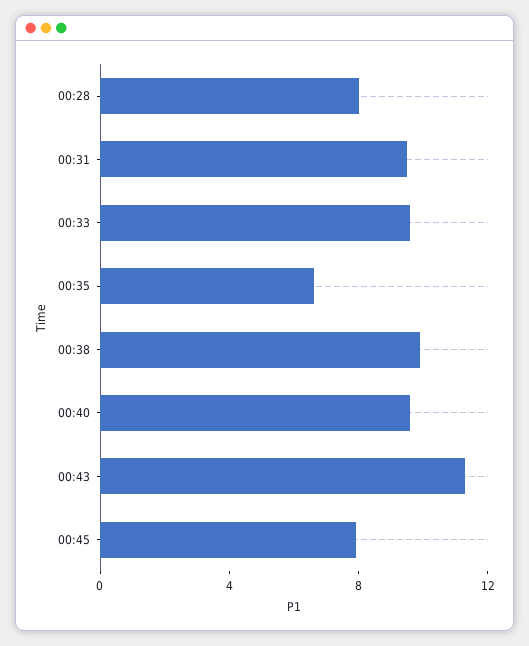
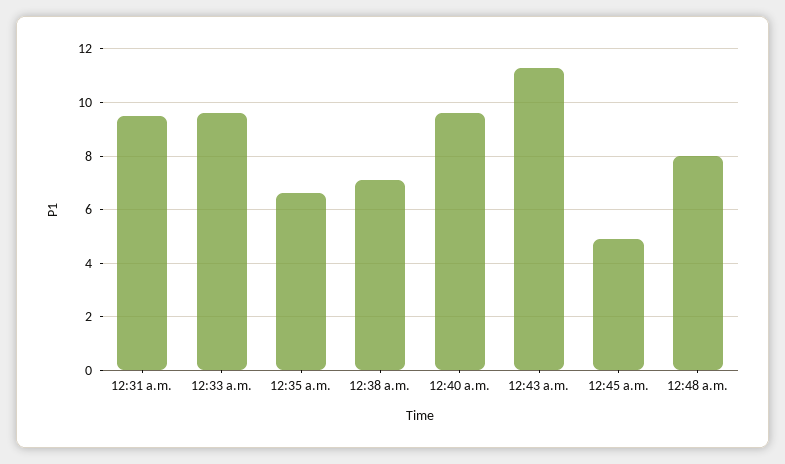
00:28: 8 -> none
00:38: 10 -> 7
00:45: 8 -> 5
12:48 a.m.: none -> 8

